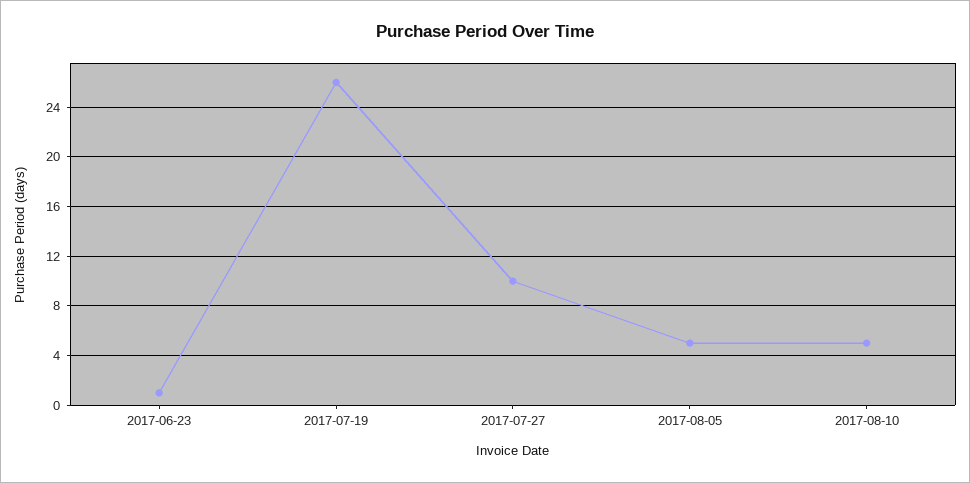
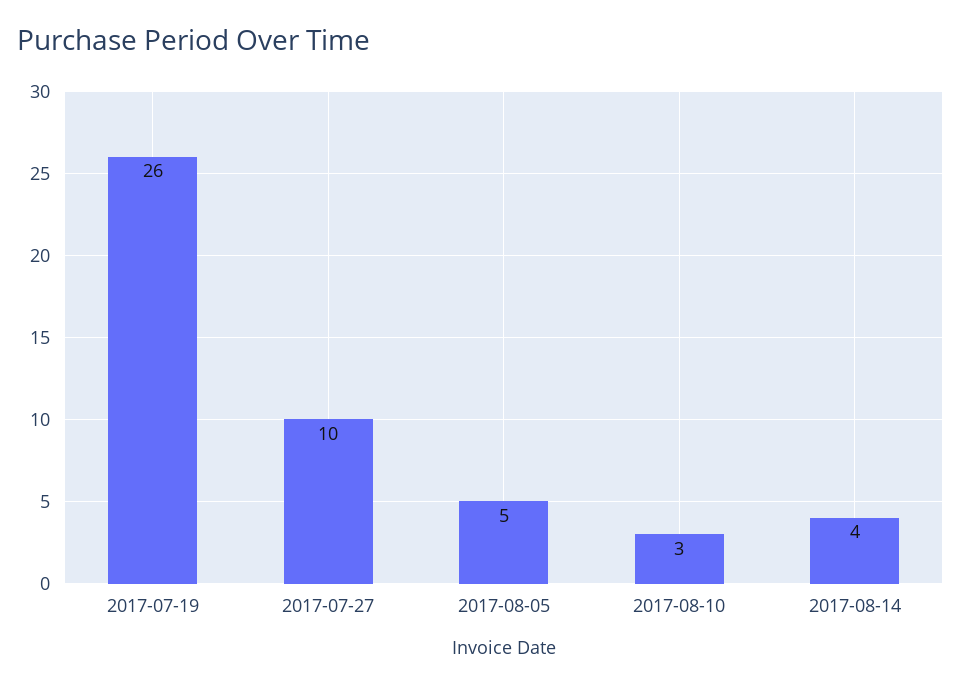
2017-06-23: 1 -> none
2017-08-10: 5 -> 3
2017-08-14: none -> 4

